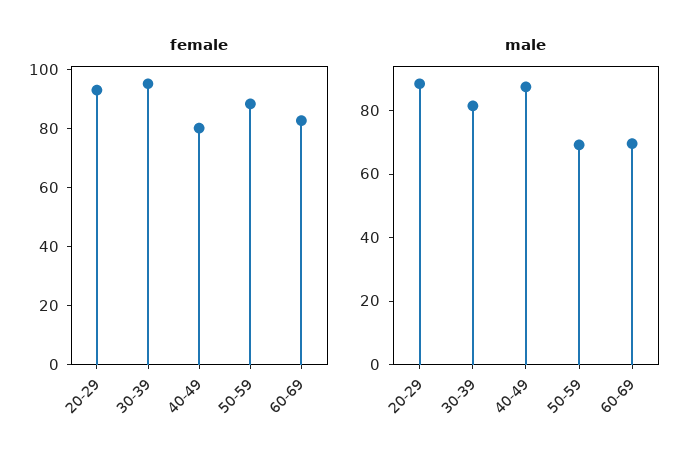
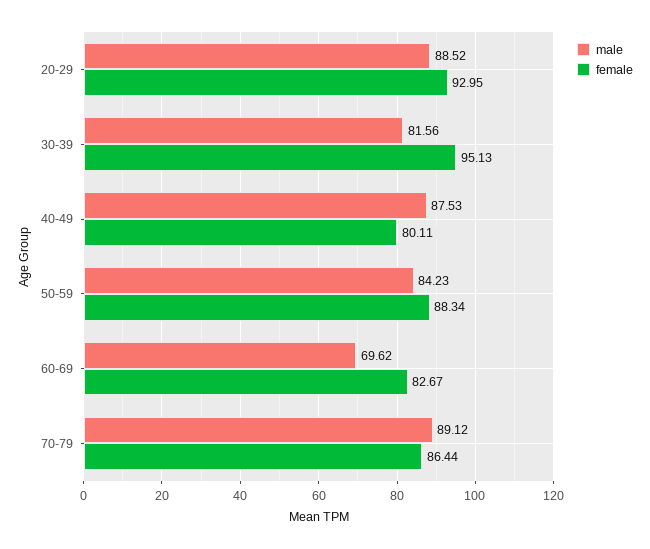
male, 50-59: 70 -> 84.23
male, 70-79: none -> 89.12
female, 70-79: none -> 86.44

